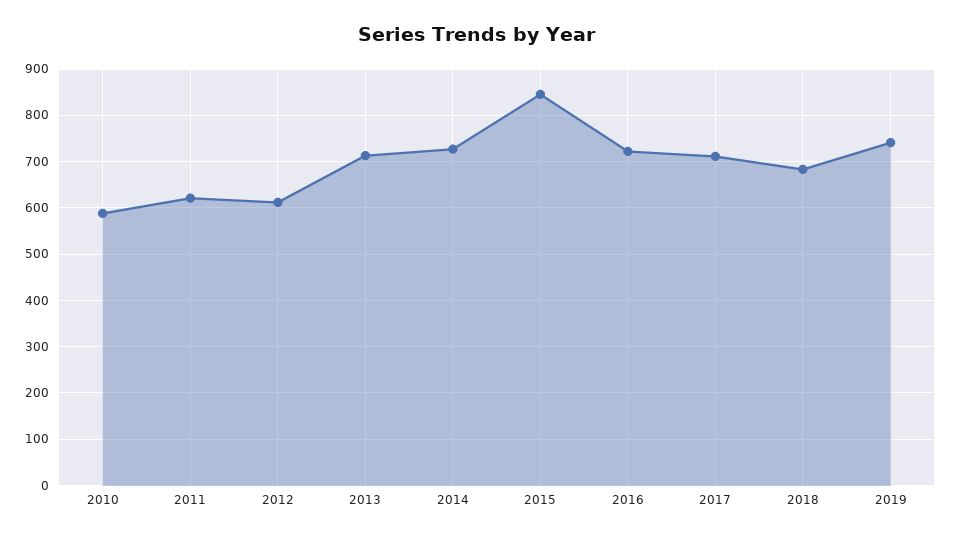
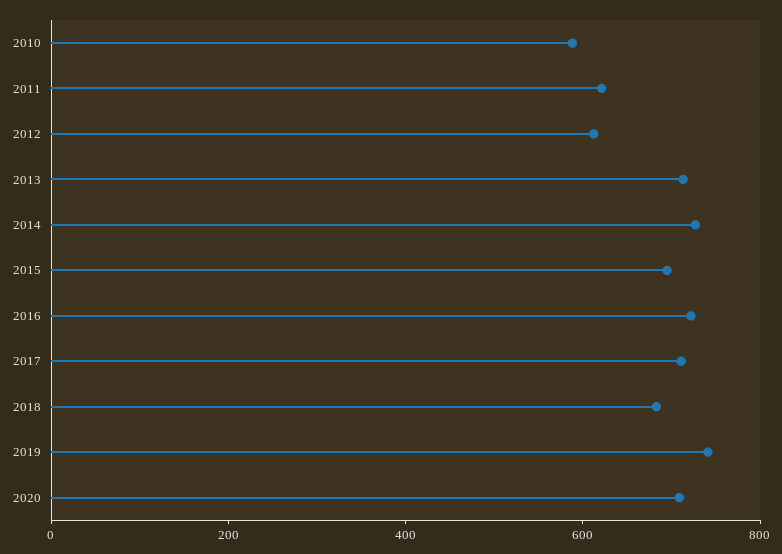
2015: 840 -> 700
2020: none -> 700

